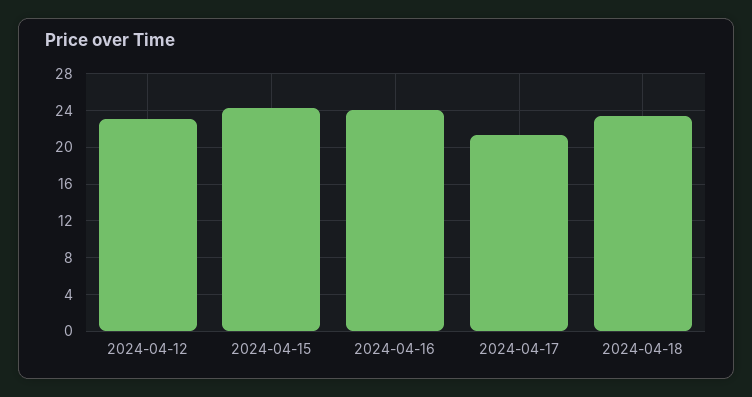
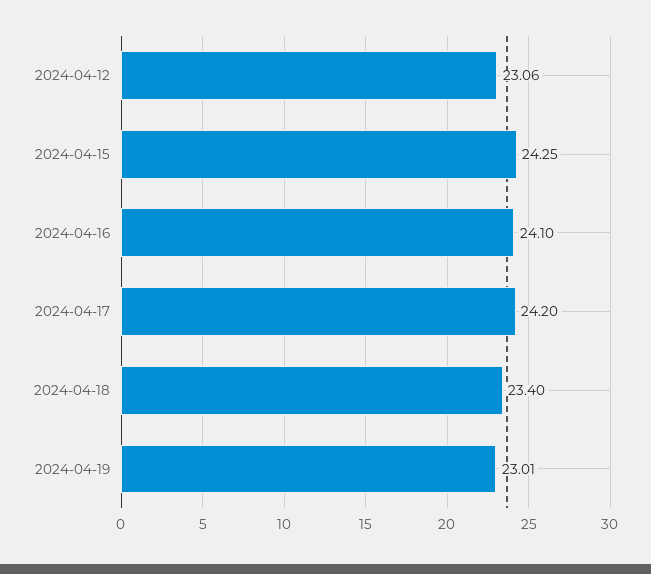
2024-04-17: 21 -> 24.2
2024-04-19: none -> 23.01

